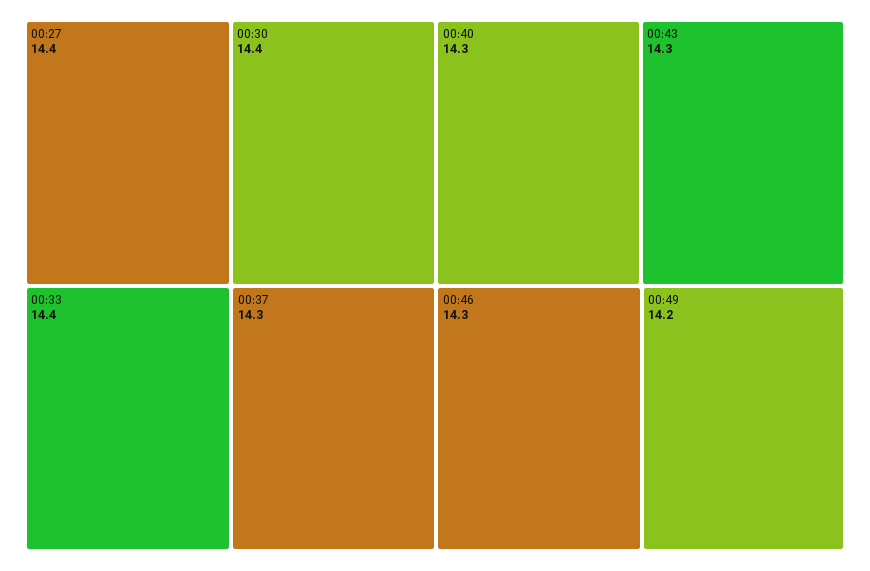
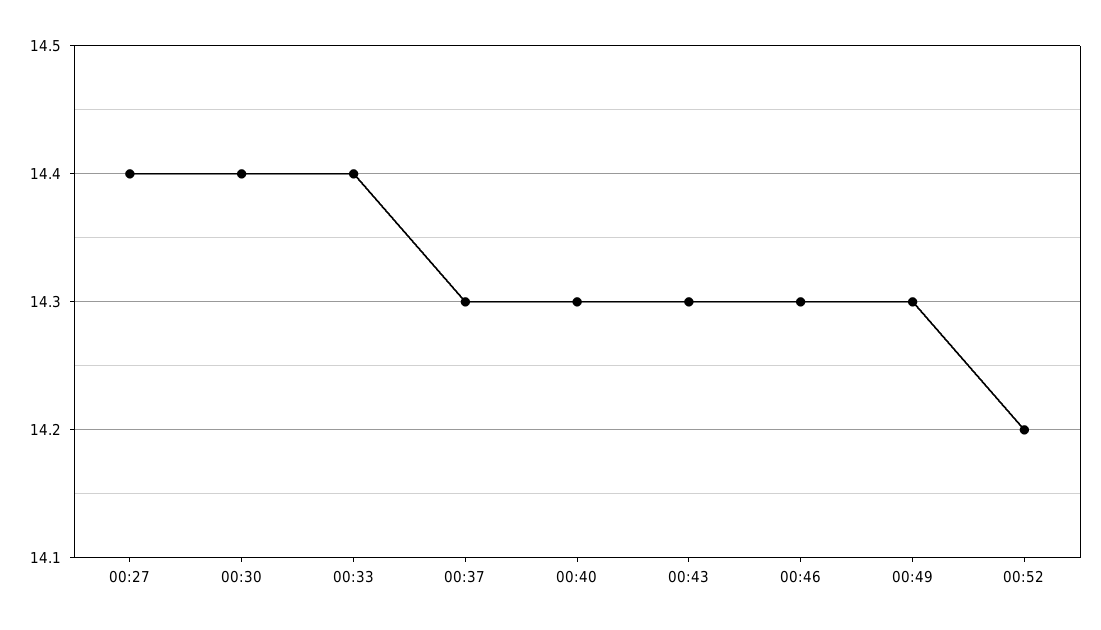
00:49: 14.2 -> 14.3
00:52: none -> 14.2

